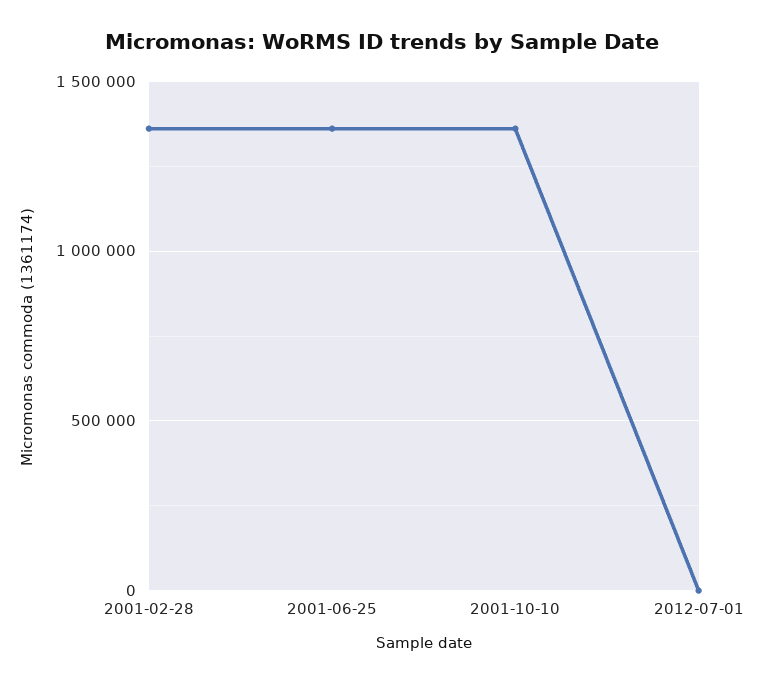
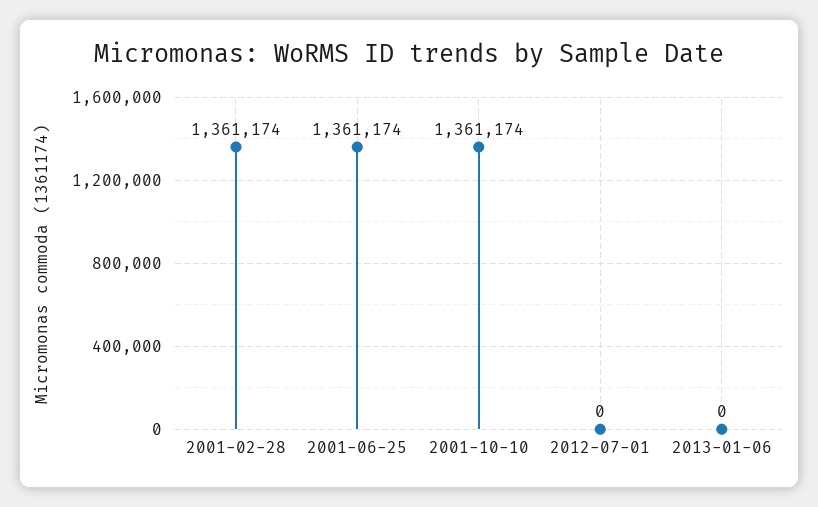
2013-01-06: none -> 0

